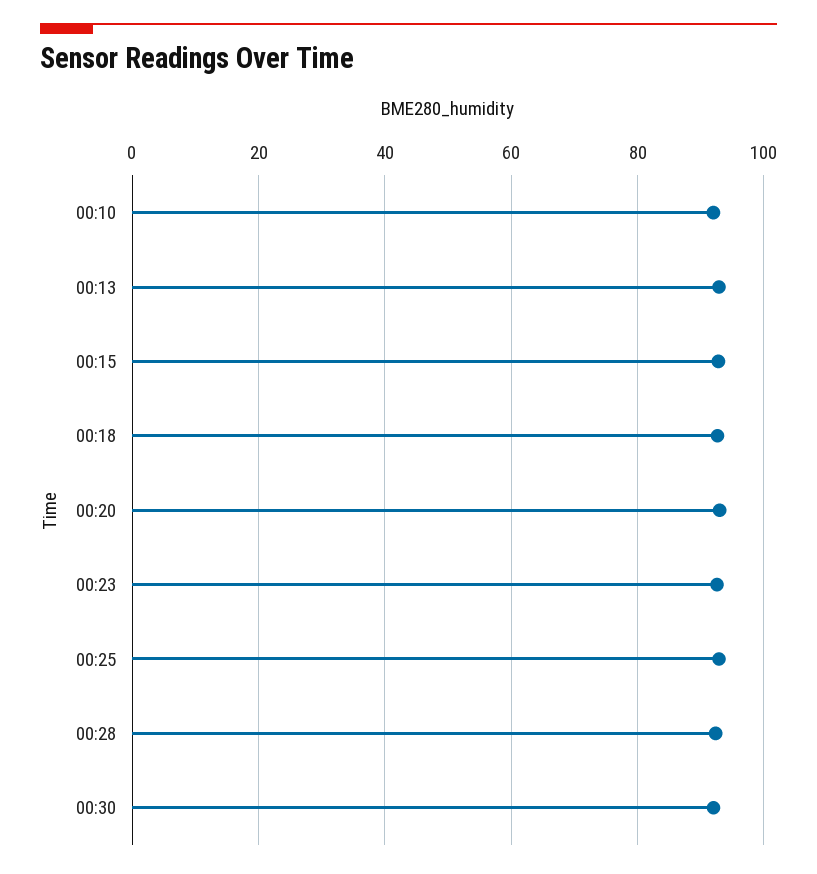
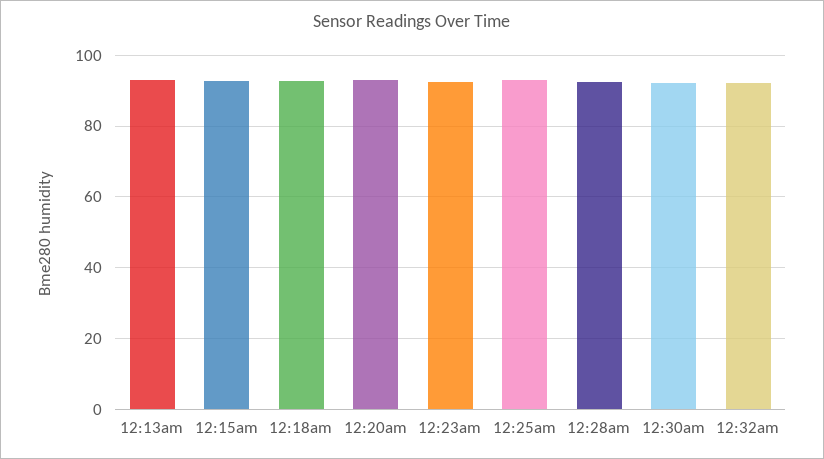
00:10: 92 -> none
12:32am: none -> 92

